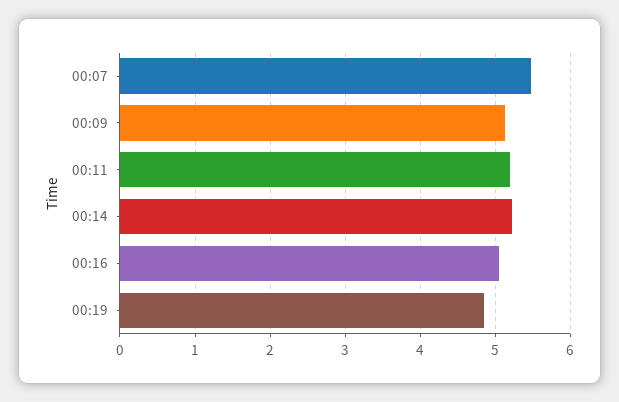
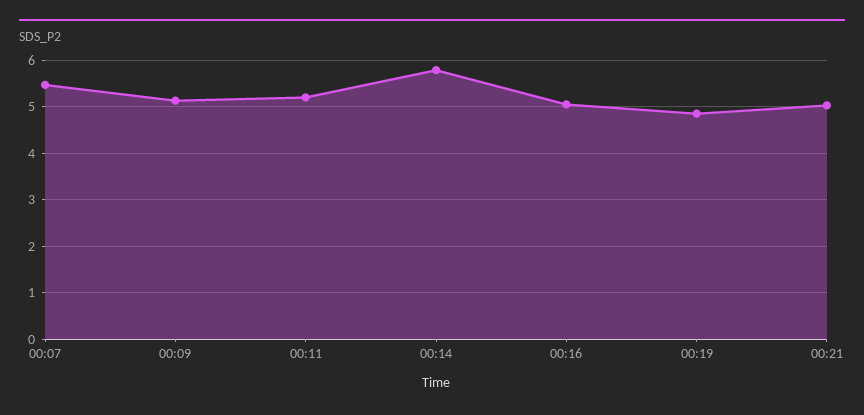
00:14: 5.2 -> 5.8
00:21: none -> 5

